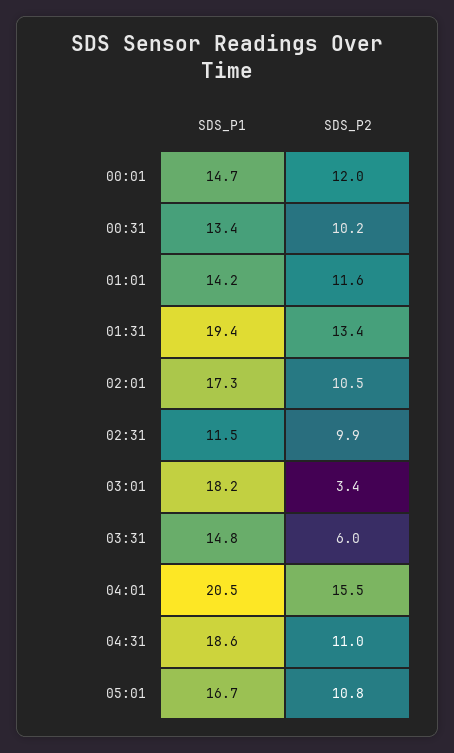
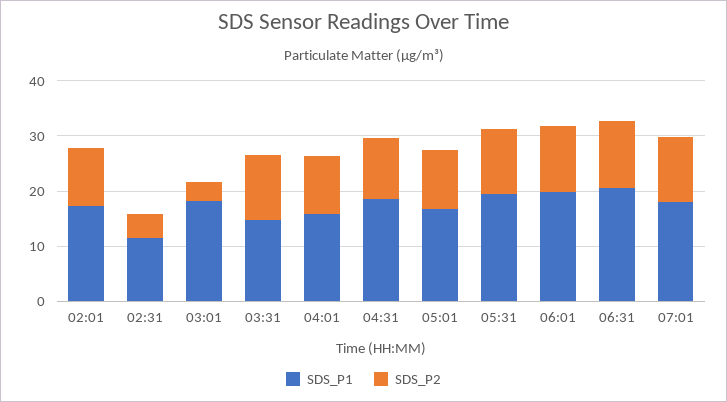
SDS_P1, 00:01: 14.7 -> none
SDS_P2, 00:01: 12 -> none
SDS_P1, 00:31: 13.4 -> none
SDS_P2, 00:31: 10.2 -> none
SDS_P1, 01:01: 14.2 -> none
SDS_P2, 01:01: 11.6 -> none
SDS_P1, 01:31: 19.4 -> none
SDS_P2, 01:31: 13.4 -> none
SDS_P2, 02:31: 9.9 -> 4
SDS_P2, 03:31: 6 -> 12
SDS_P1, 04:01: 20.5 -> 16
SDS_P2, 04:01: 15.5 -> 10
SDS_P1, 05:31: none -> 20
SDS_P2, 05:31: none -> 12
SDS_P1, 06:01: none -> 20
SDS_P2, 06:01: none -> 12
SDS_P1, 06:31: none -> 20
SDS_P2, 06:31: none -> 12
SDS_P1, 07:01: none -> 18
SDS_P2, 07:01: none -> 12

